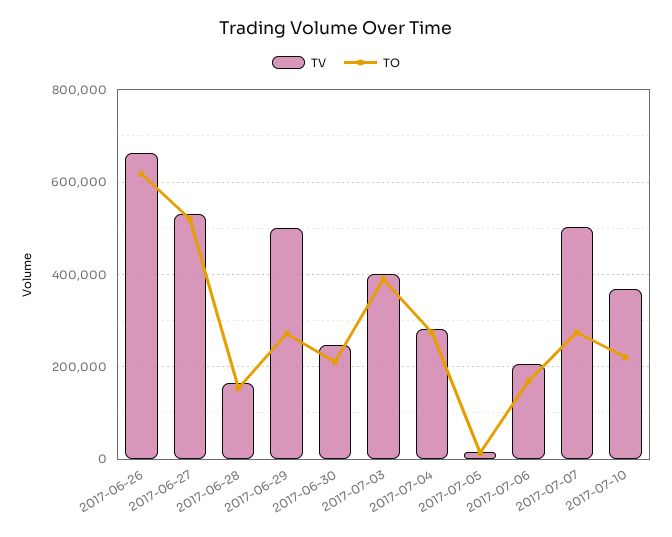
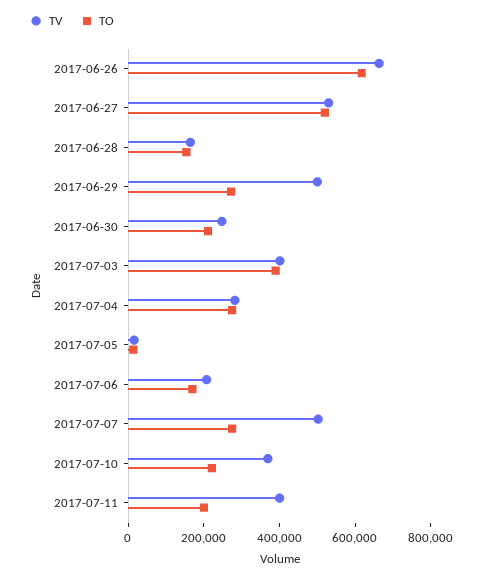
TV, 2017-07-11: none -> 400000
TO, 2017-07-11: none -> 200000

